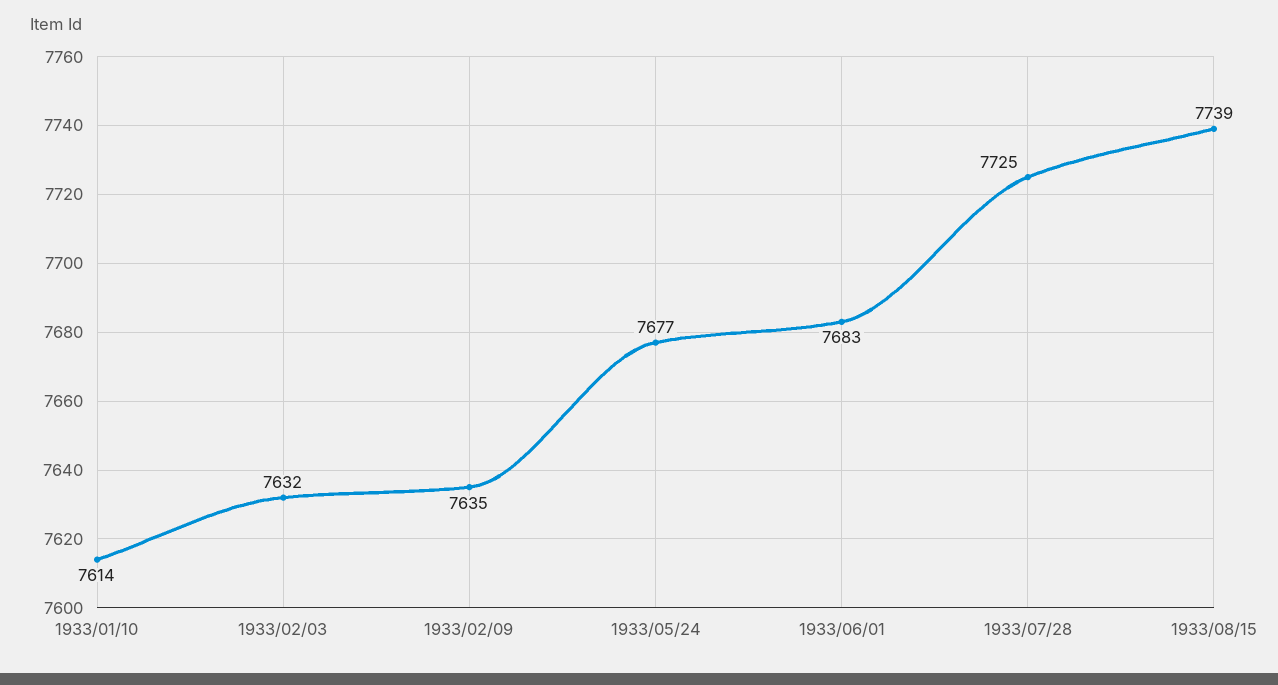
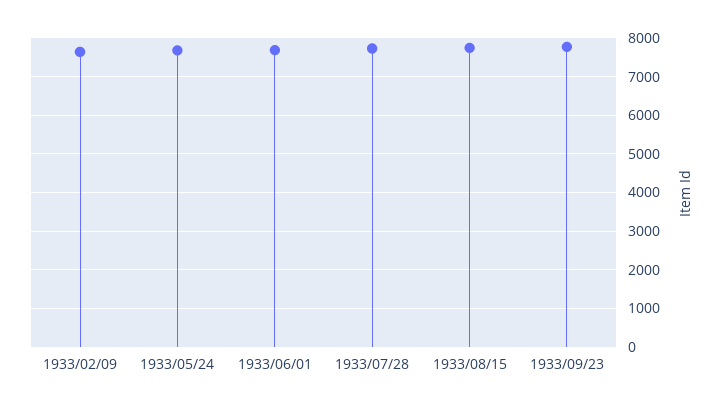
1933/01/10: 7614 -> none
1933/02/03: 7632 -> none
1933/09/23: none -> 7800

